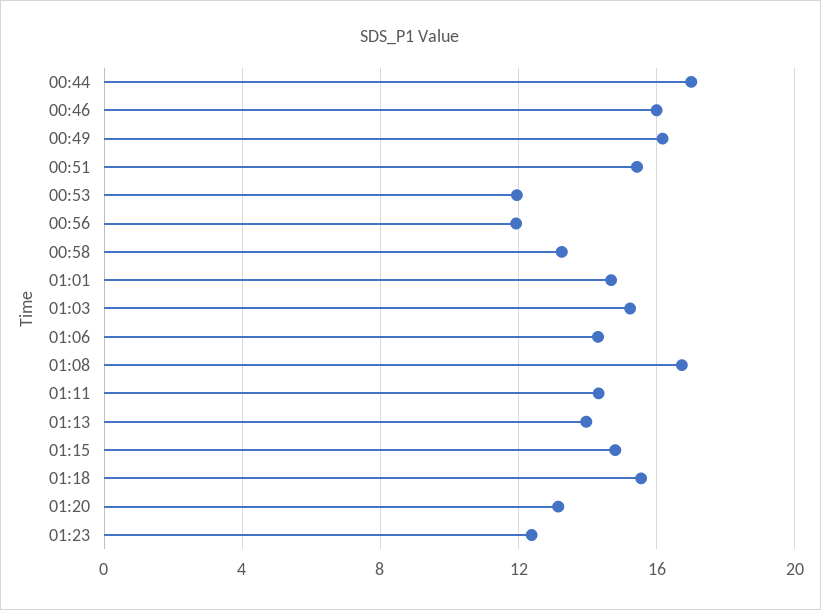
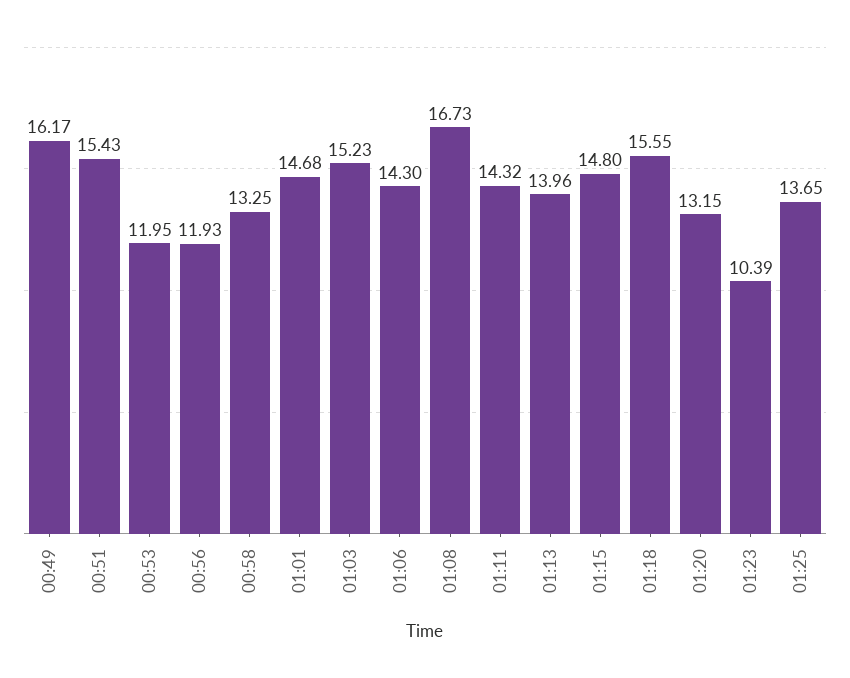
00:44: 17 -> none
00:46: 16 -> none
01:23: 12.5 -> 10.39
01:25: none -> 13.65

